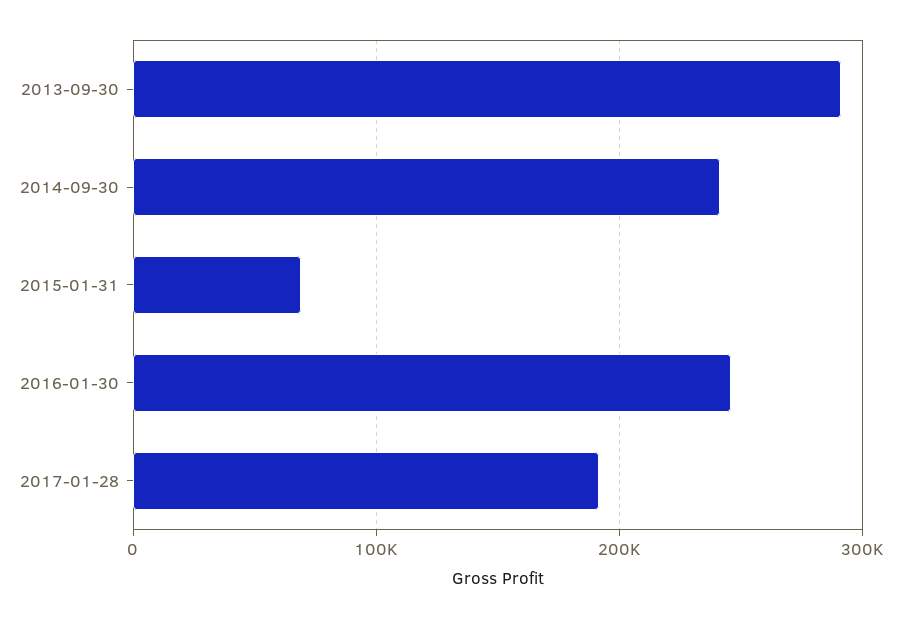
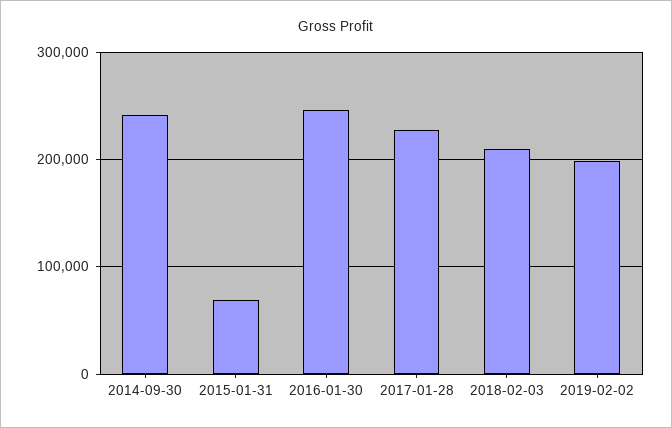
2013-09-30: 290000 -> none
2017-01-28: 190000 -> 230000
2018-02-03: none -> 210000
2019-02-02: none -> 200000

